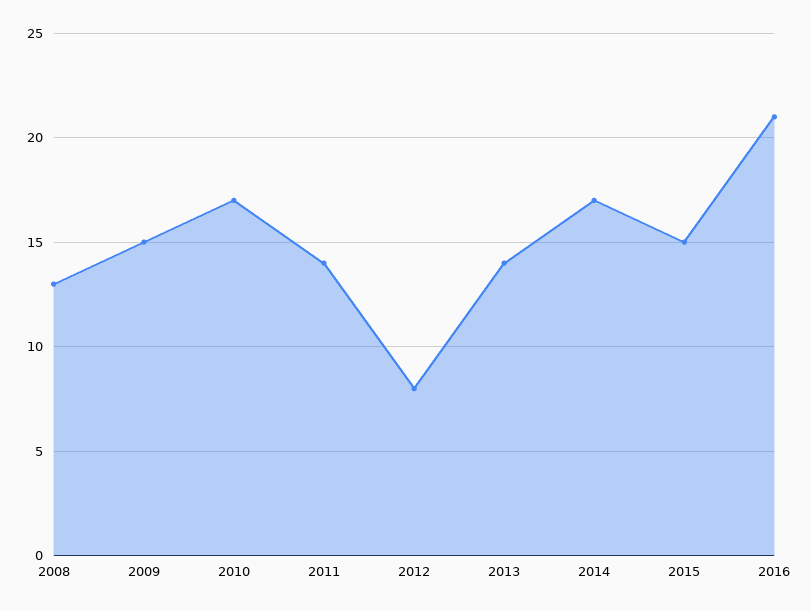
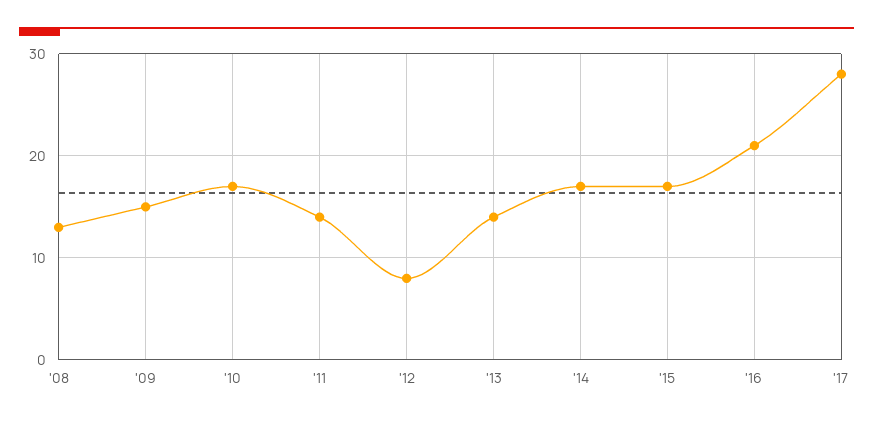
2015: 15 -> 17
'17: none -> 28

